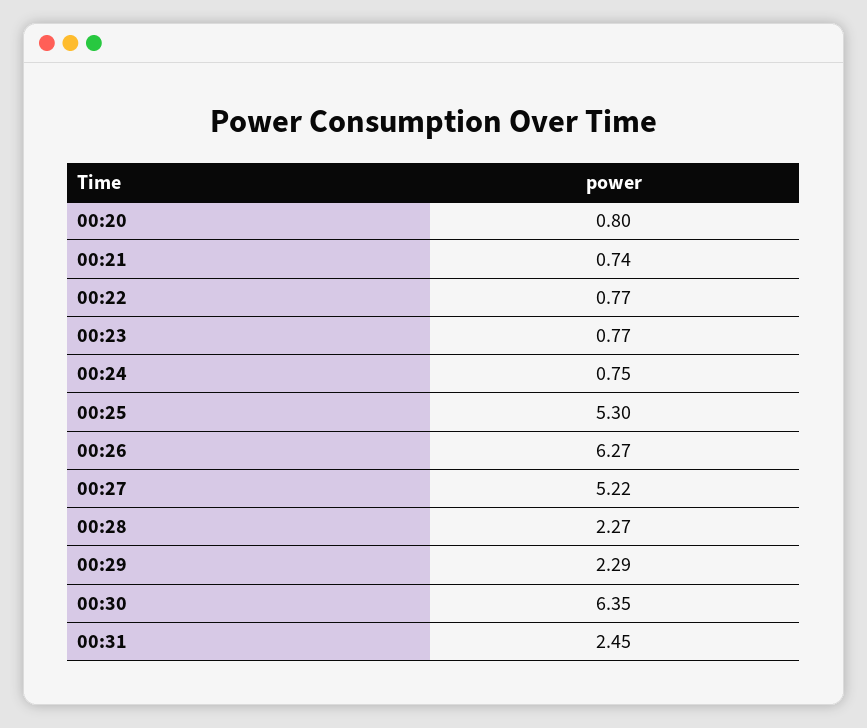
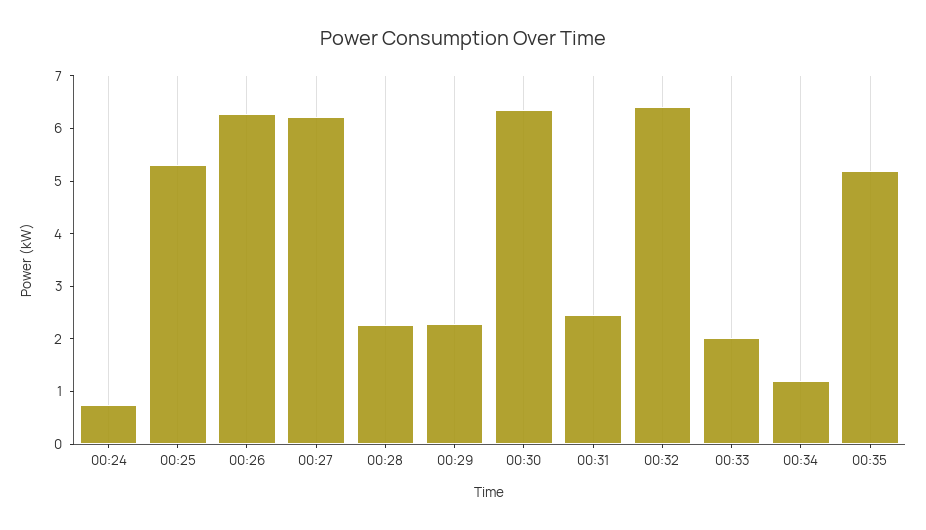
00:20: 0.8 -> none
00:21: 0.74 -> none
00:22: 0.77 -> none
00:23: 0.77 -> none
00:27: 5.22 -> 6.2
00:32: none -> 6.4
00:33: none -> 2
00:34: none -> 1.2
00:35: none -> 5.2

